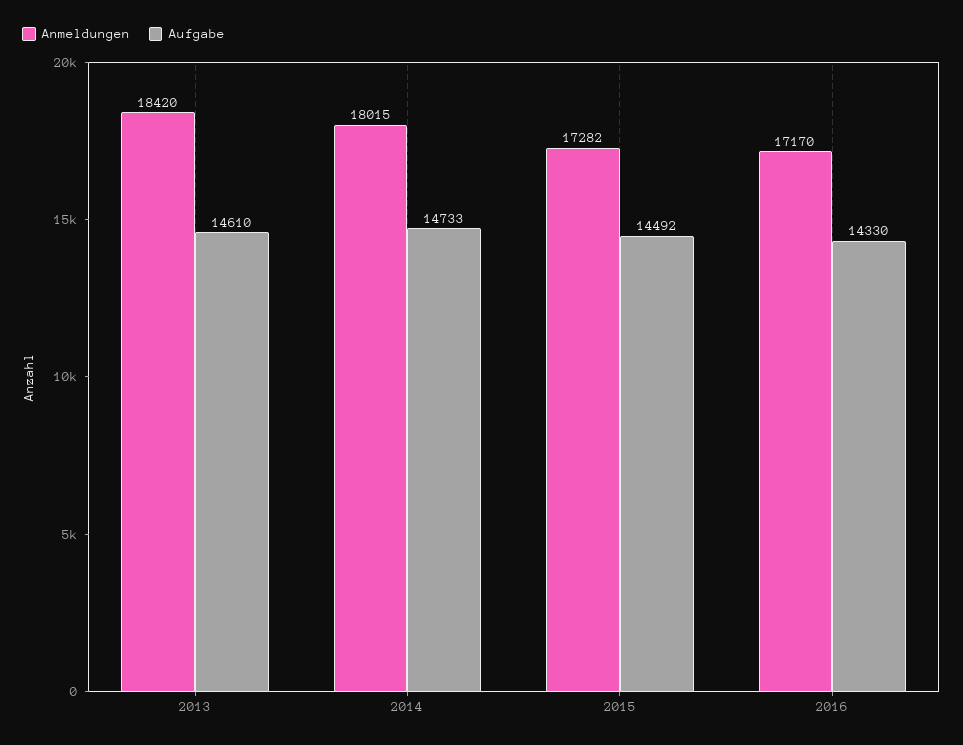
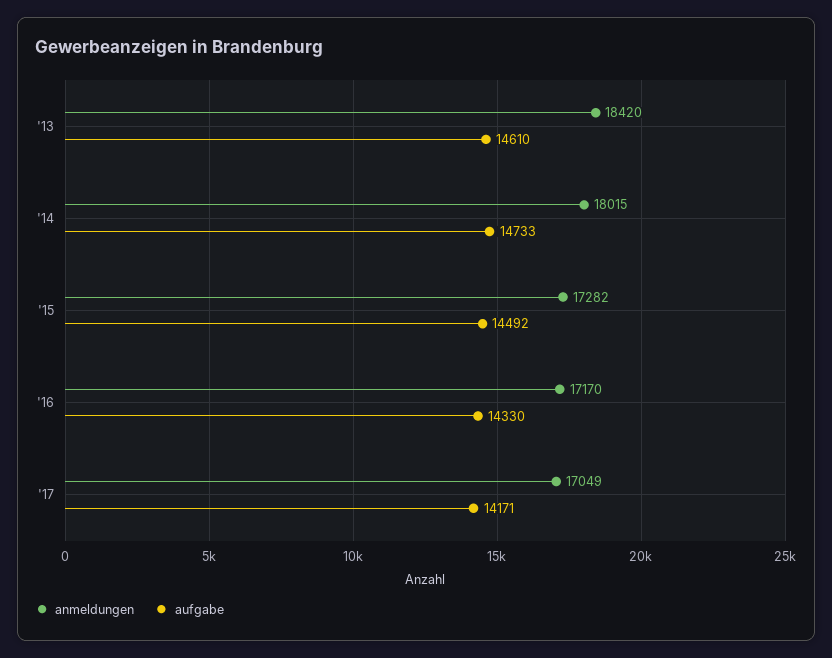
Anmeldungen, '17: none -> 17049
Aufgabe, '17: none -> 14171

